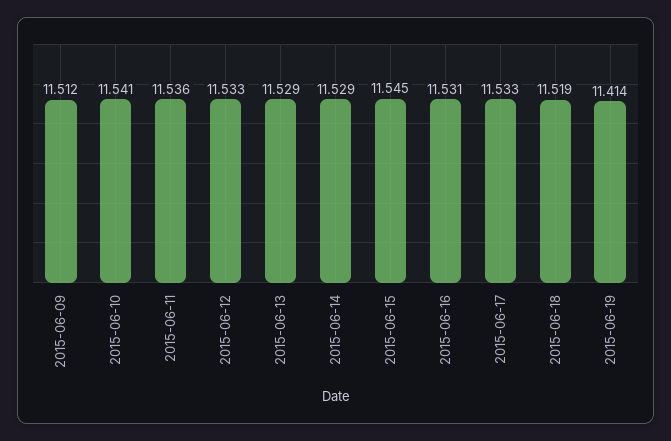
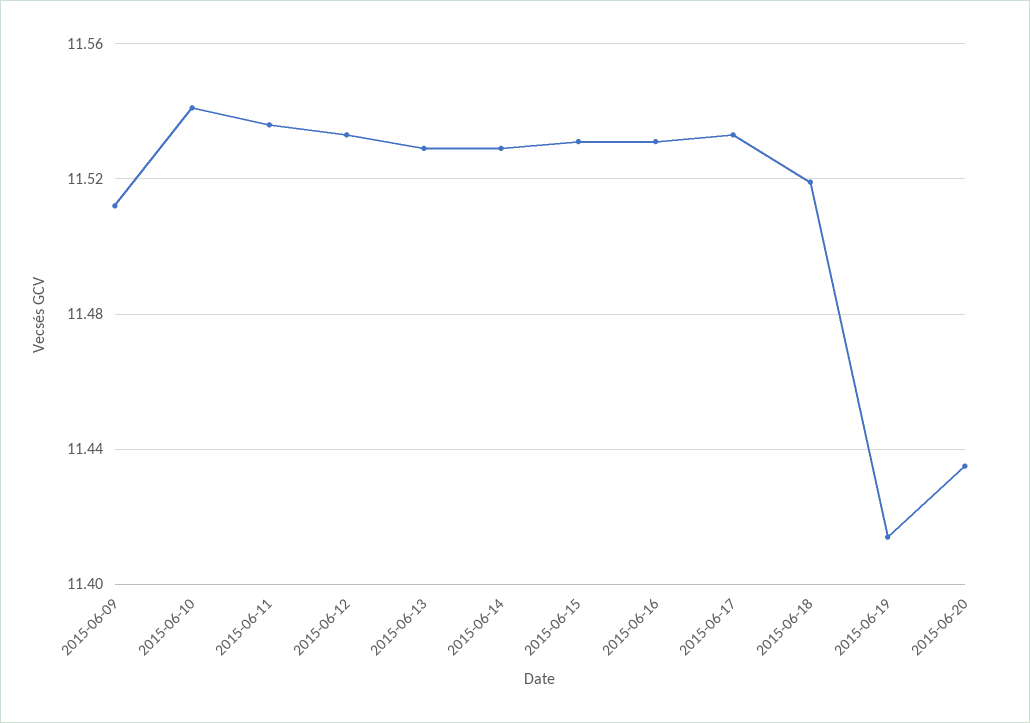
2015-06-15: 11.545 -> 11.53
2015-06-20: none -> 11.435

